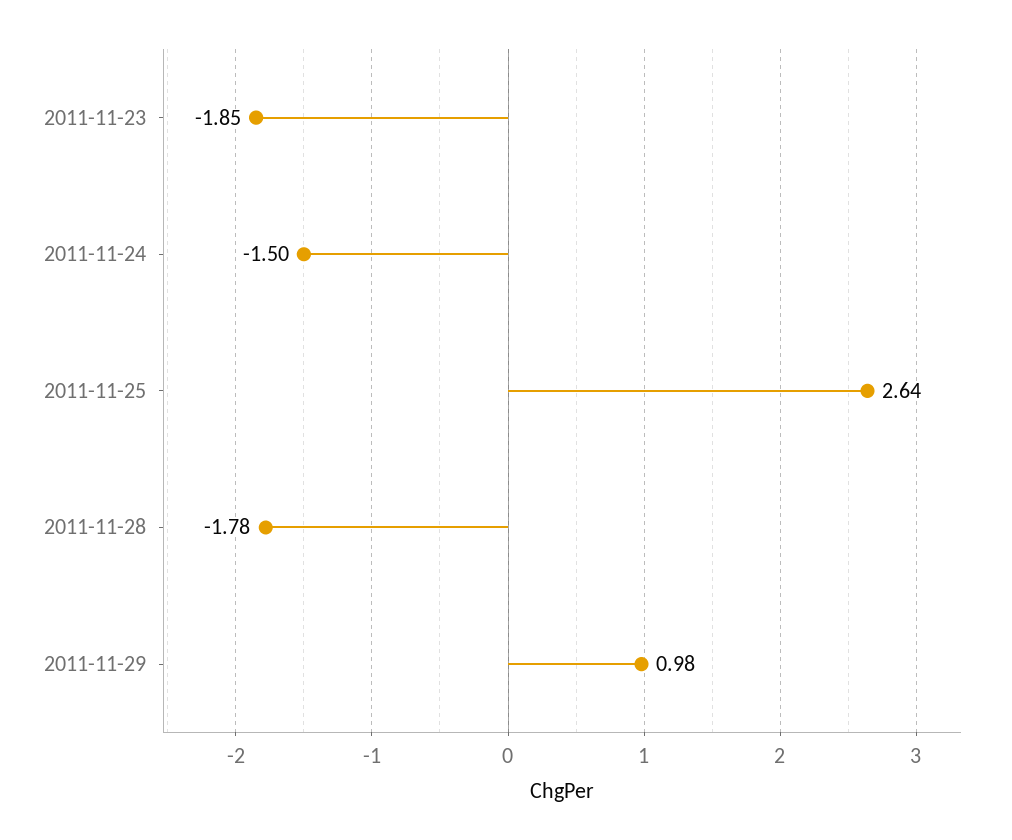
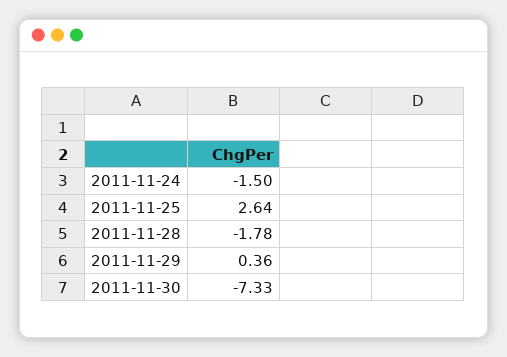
2011-11-23: -1.85 -> none
2011-11-29: 0.98 -> 0.36
2011-11-30: none -> -7.33

